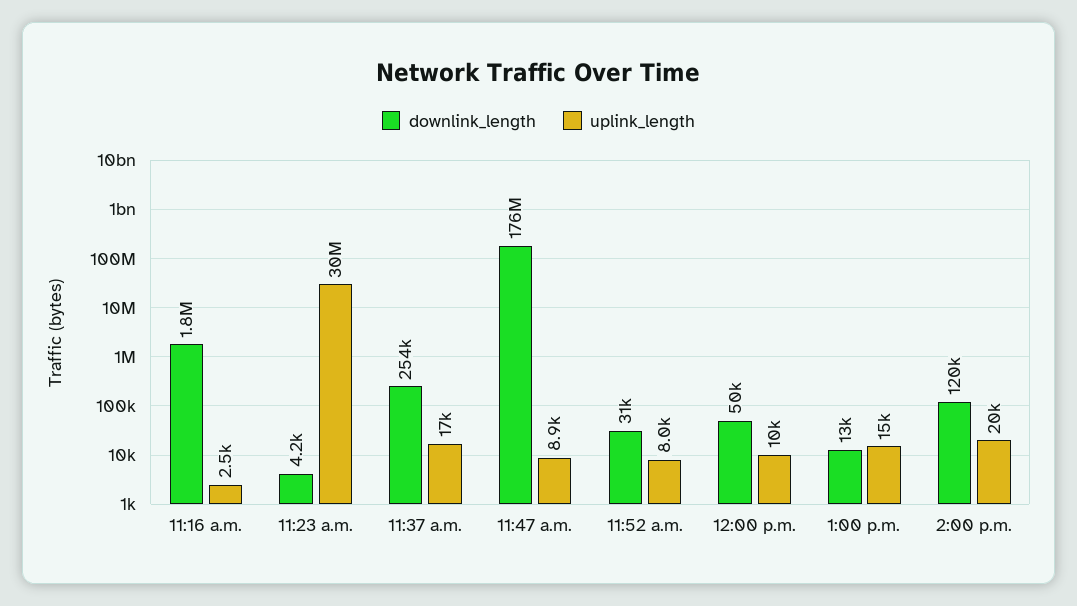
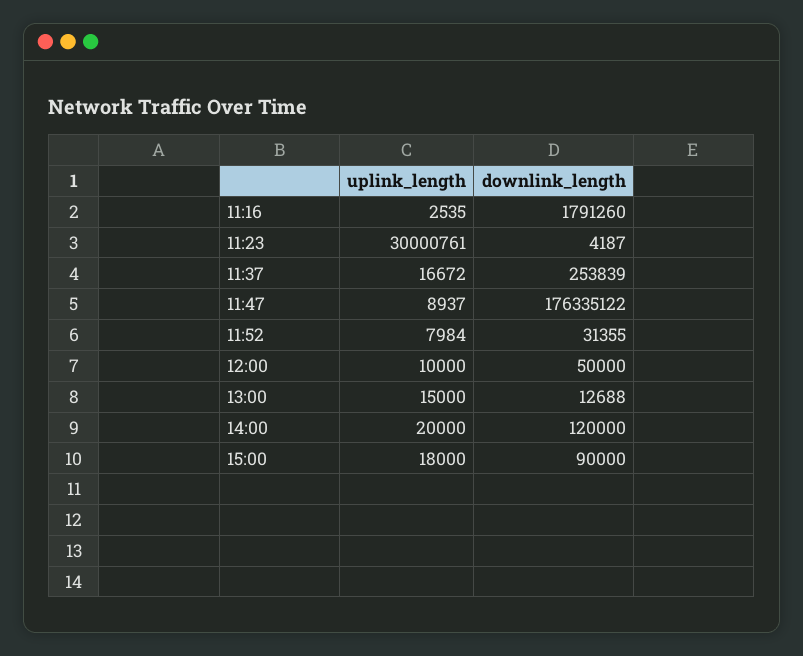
uplink_length, 15:00: none -> 18000
downlink_length, 15:00: none -> 90000

